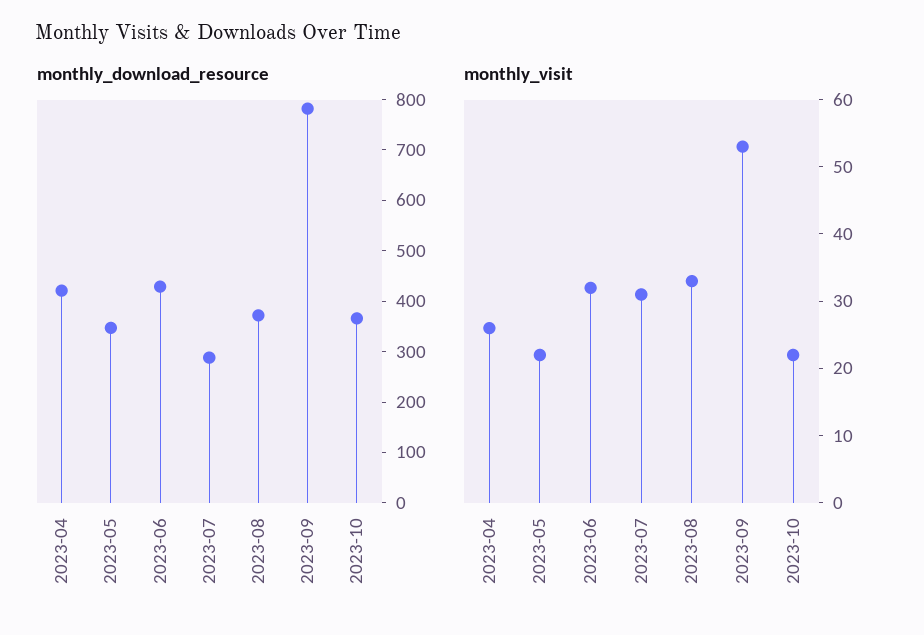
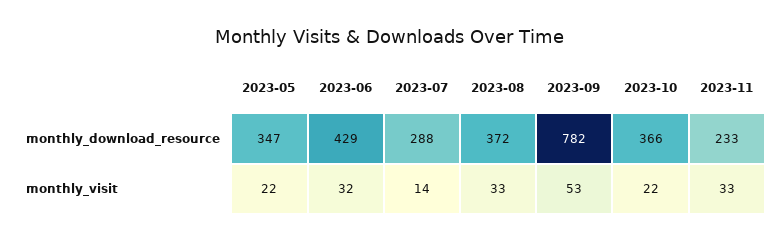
monthly_download_resource, 2023-04: 420 -> none
monthly_visit, 2023-04: 25 -> none
monthly_visit, 2023-07: 30 -> 14
monthly_download_resource, 2023-11: none -> 233
monthly_visit, 2023-11: none -> 33

